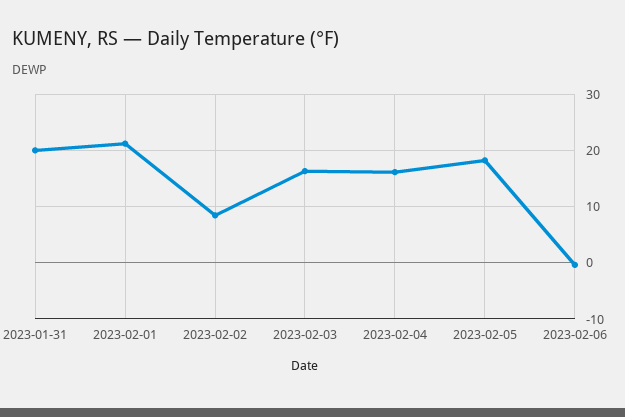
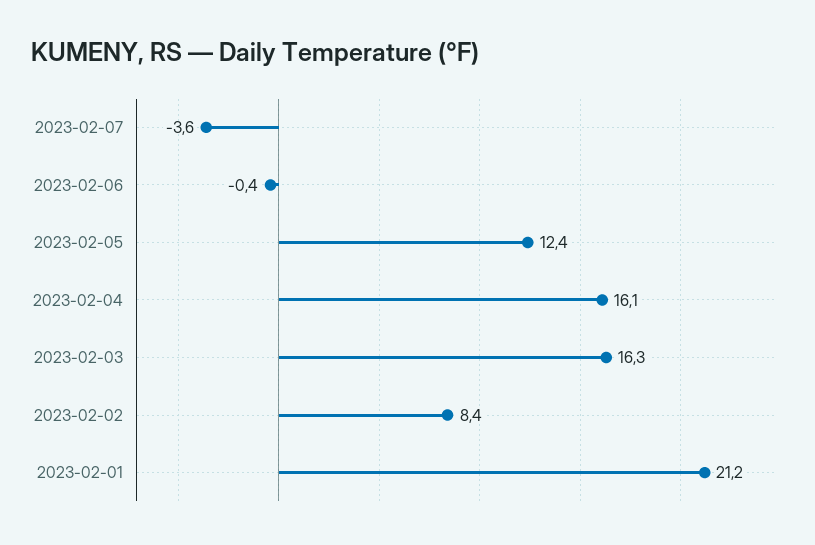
2023-01-31: 20 -> none
2023-02-05: 18 -> 12.4
2023-02-07: none -> -3.6

